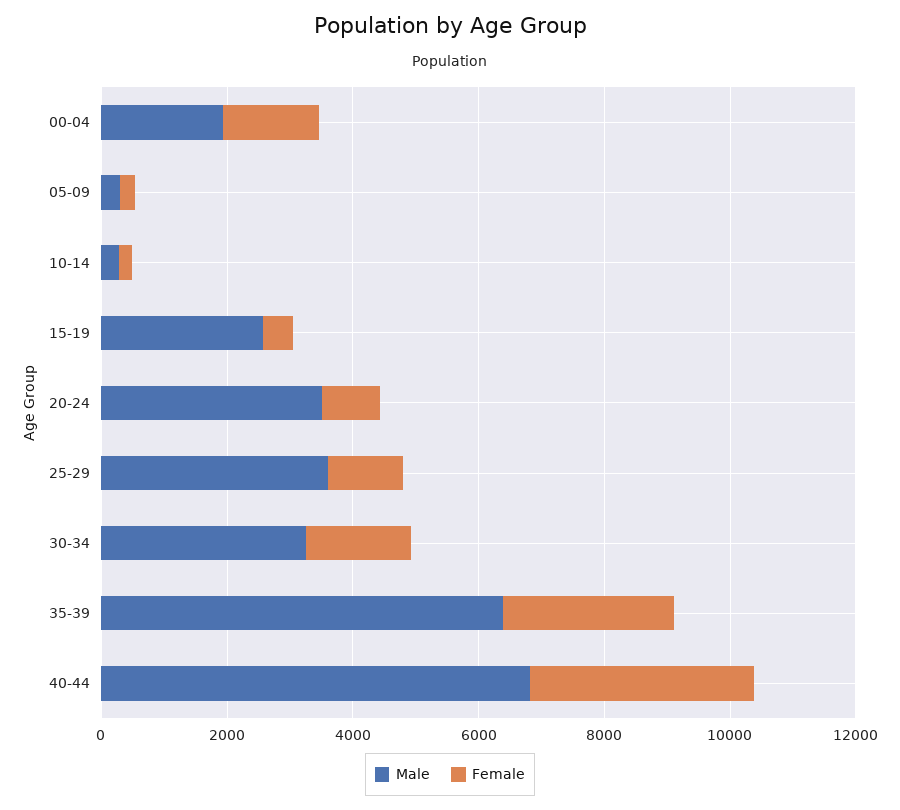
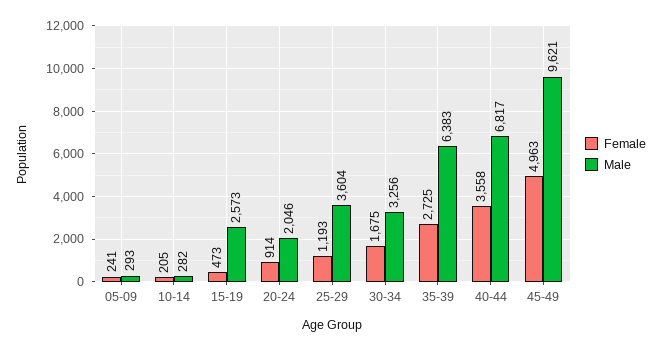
Male, 00-04: 2000 -> none
Female, 00-04: 1500 -> none
Male, 20-24: 3500 -> 2046
Female, 45-49: none -> 4963
Male, 45-49: none -> 9621

